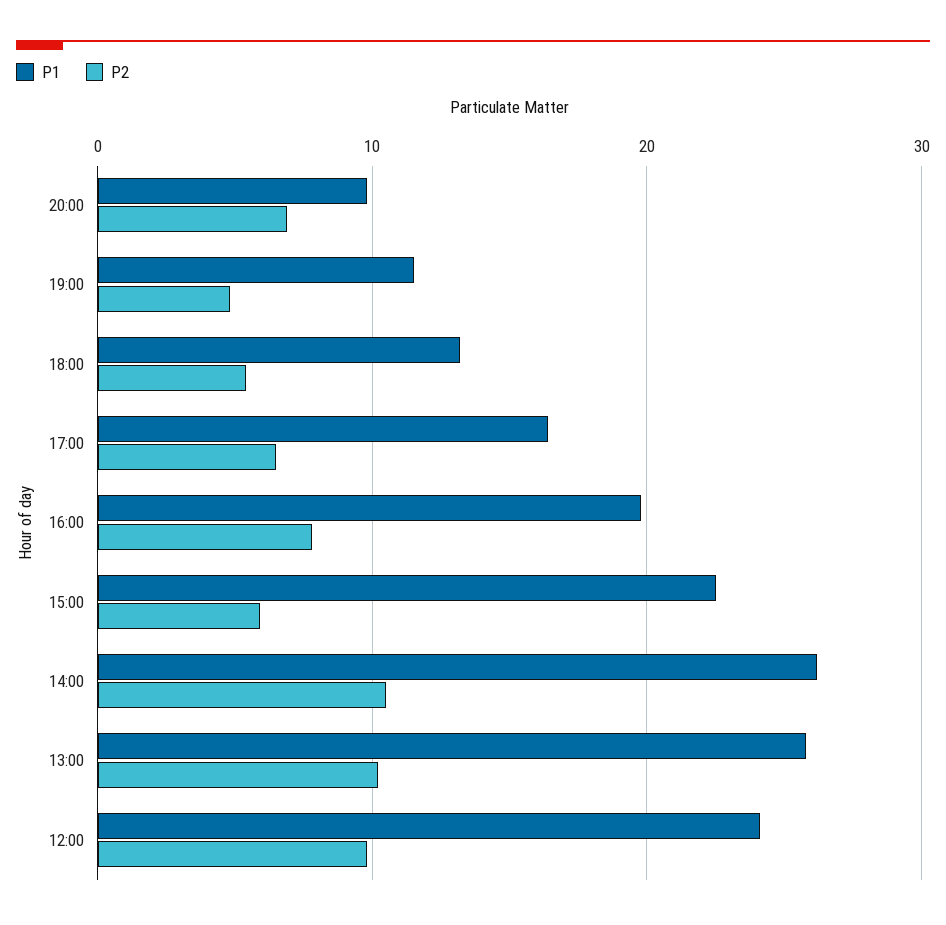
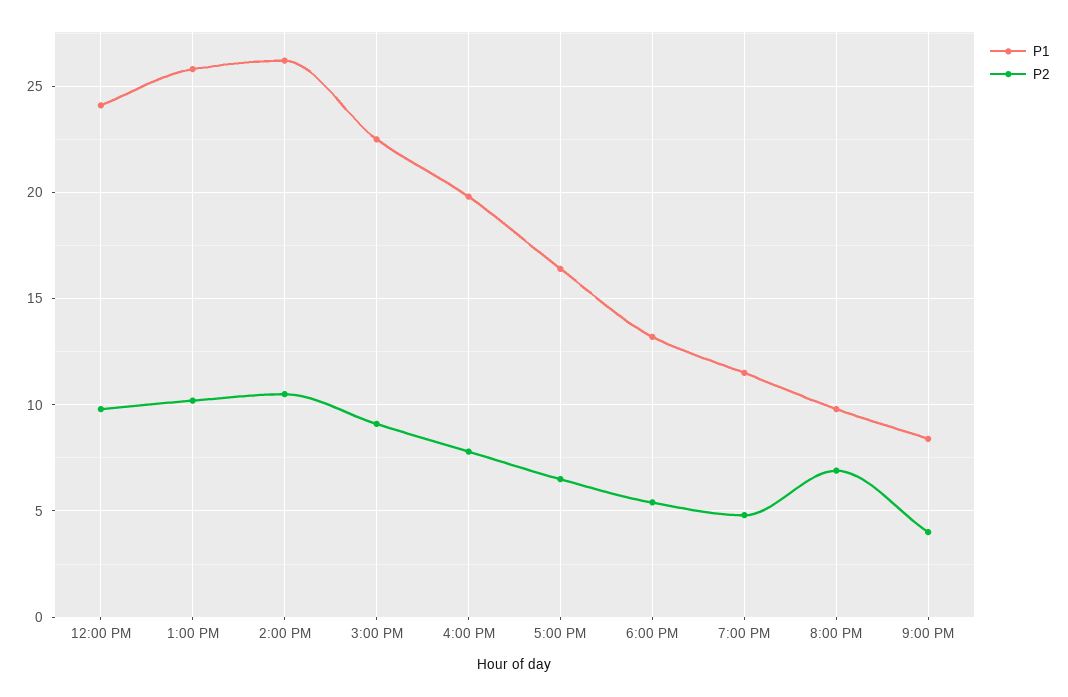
P2, 15:00: 6 -> 9
P1, 9:00 PM: none -> 8.5
P2, 9:00 PM: none -> 4

